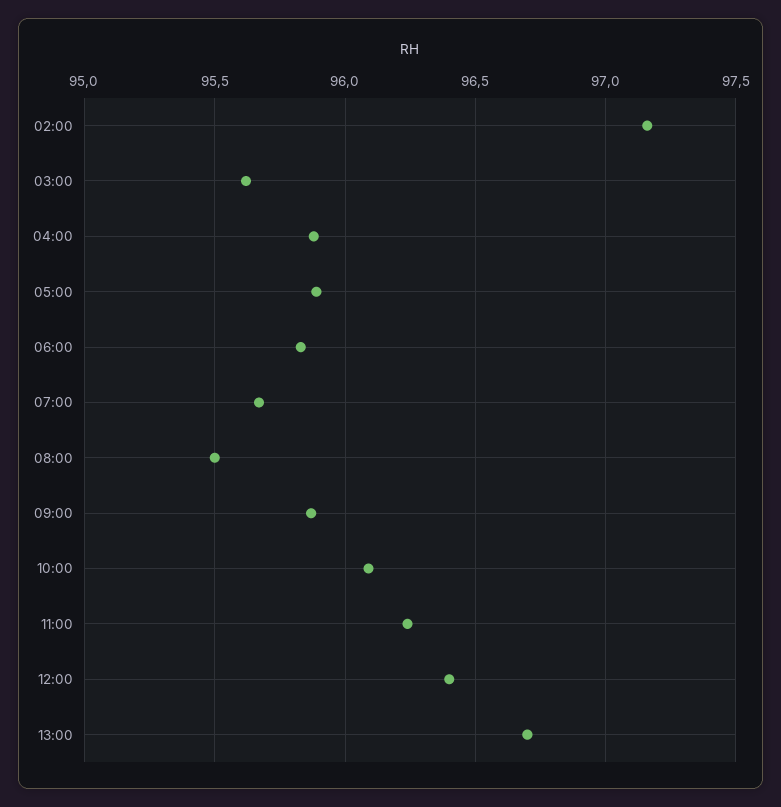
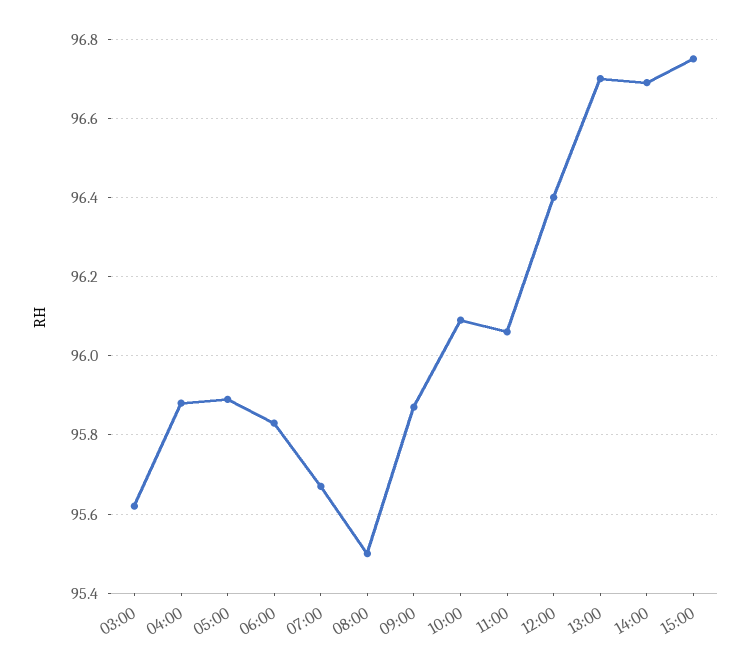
02:00: 97.15 -> none
11:00: 96.25 -> 96.05
14:00: none -> 96.7
15:00: none -> 96.75

